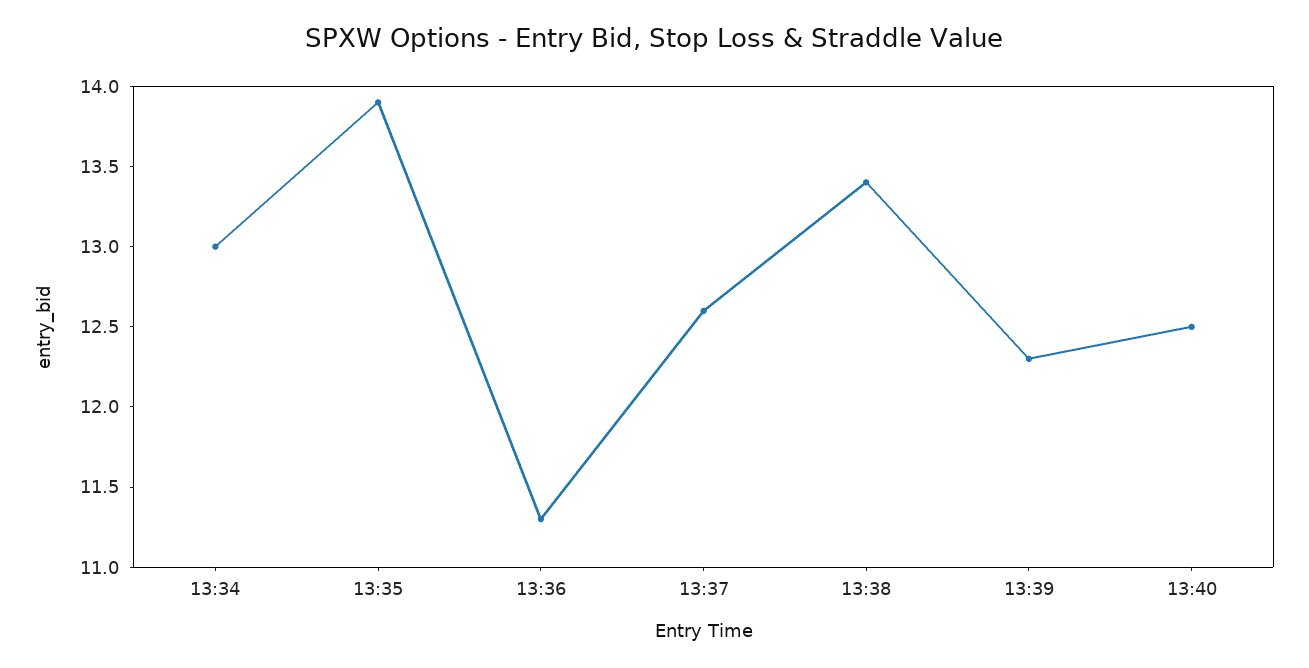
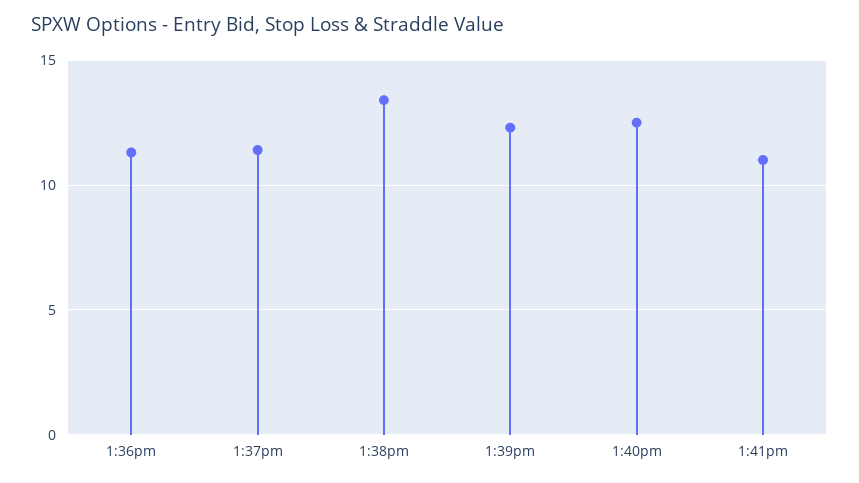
13:34: 13 -> none
13:35: 13.9 -> none
13:37: 12.6 -> 11.5
1:41pm: none -> 11

